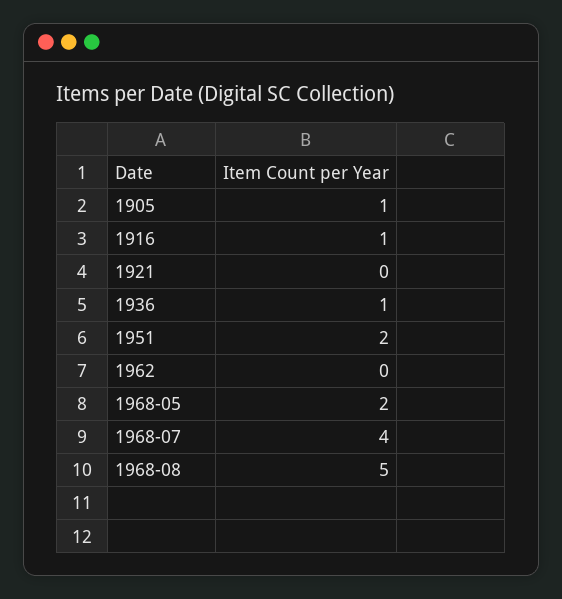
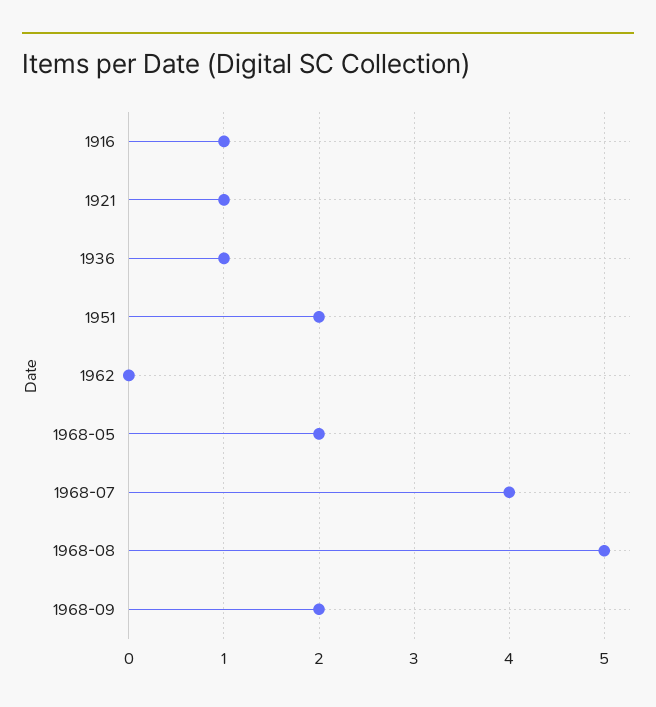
1905: 1 -> none
1921: 0 -> 1
1968-09: none -> 2

